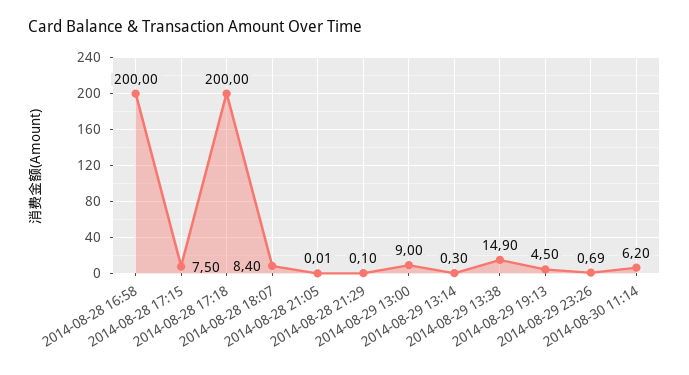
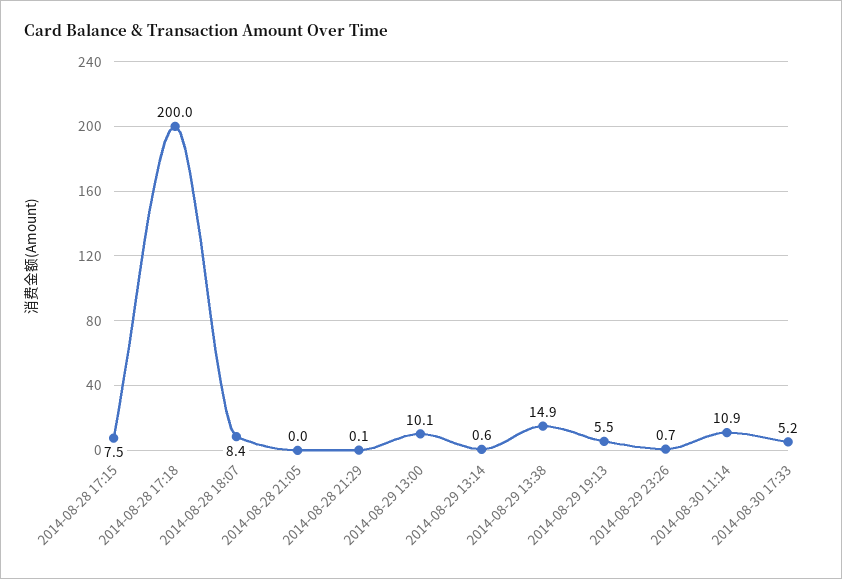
2014-08-28 16:58: 200 -> none
2014-08-29 13:00: 9 -> 10.1
2014-08-29 13:14: 0.3 -> 0.6
2014-08-29 19:13: 4.5 -> 5.5
2014-08-30 11:14: 6.2 -> 10.9
2014-08-30 17:33: none -> 5.2

